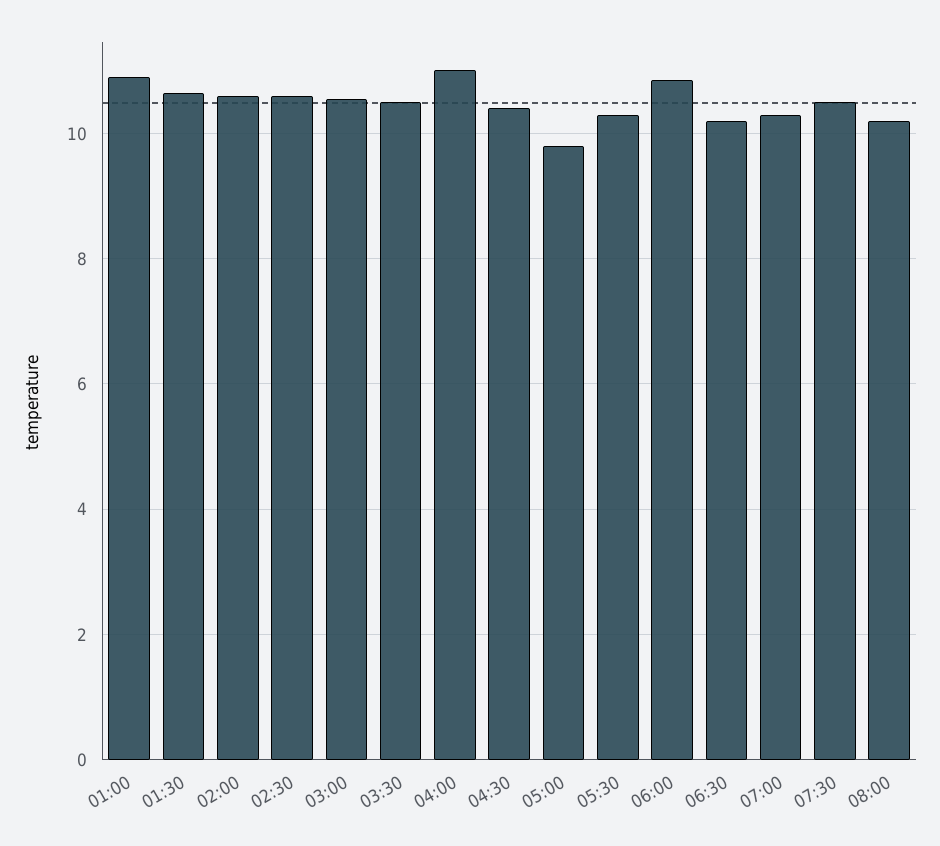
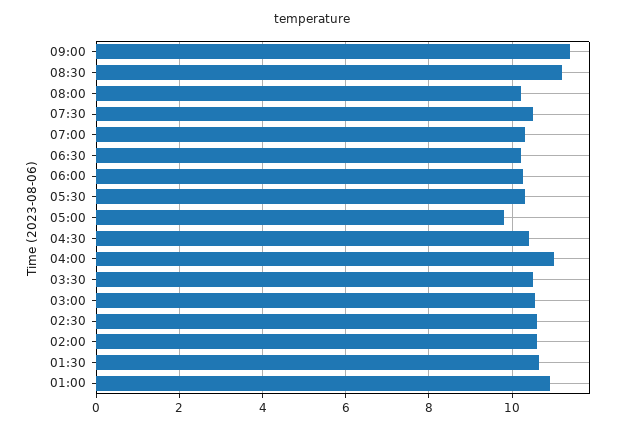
06:00: 10.8 -> 10.2
09:00: none -> 11.4
08:30: none -> 11.2

